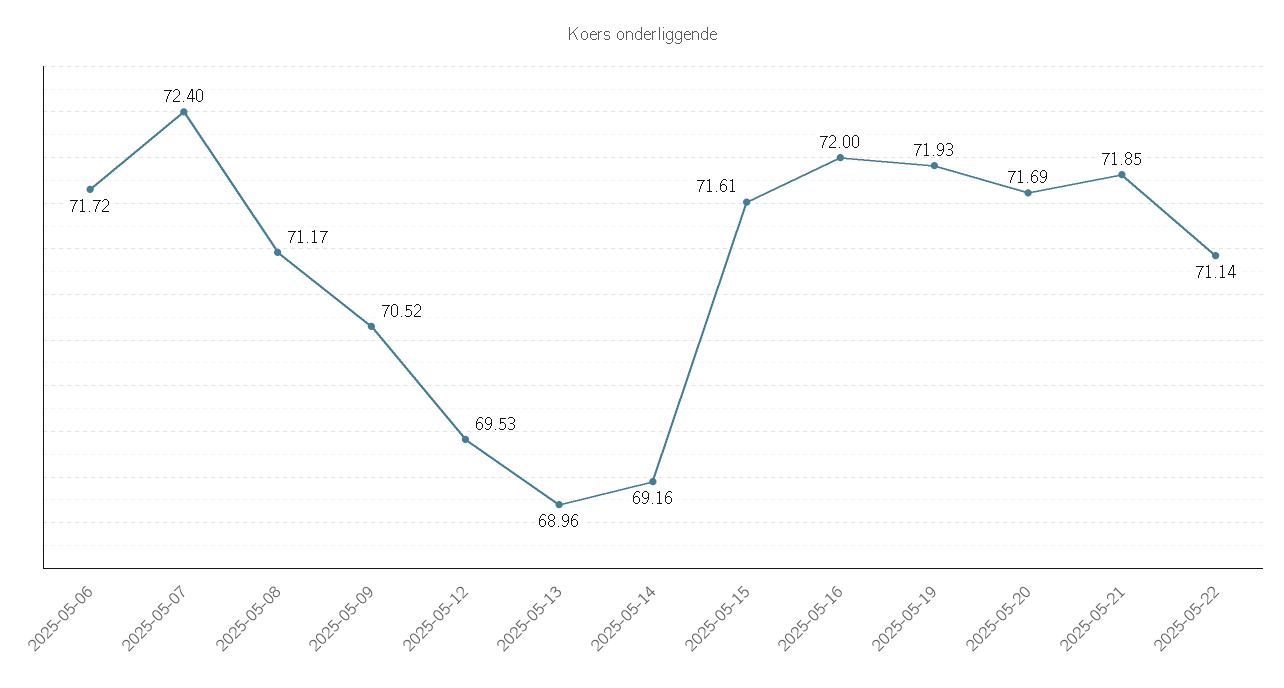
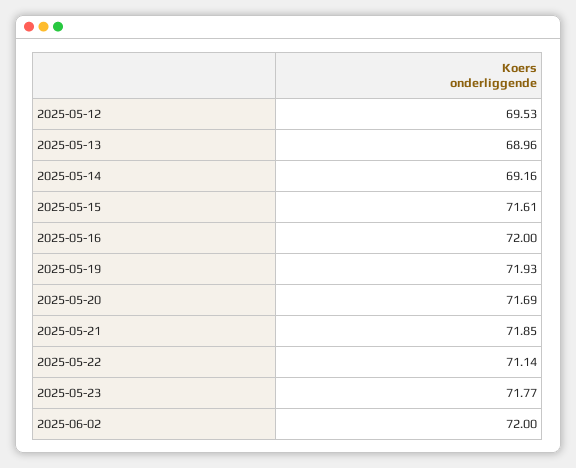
2025-05-06: 71.72 -> none
2025-05-07: 72.4 -> none
2025-05-08: 71.17 -> none
2025-05-09: 70.52 -> none
2025-05-23: none -> 71.77
2025-06-02: none -> 72

